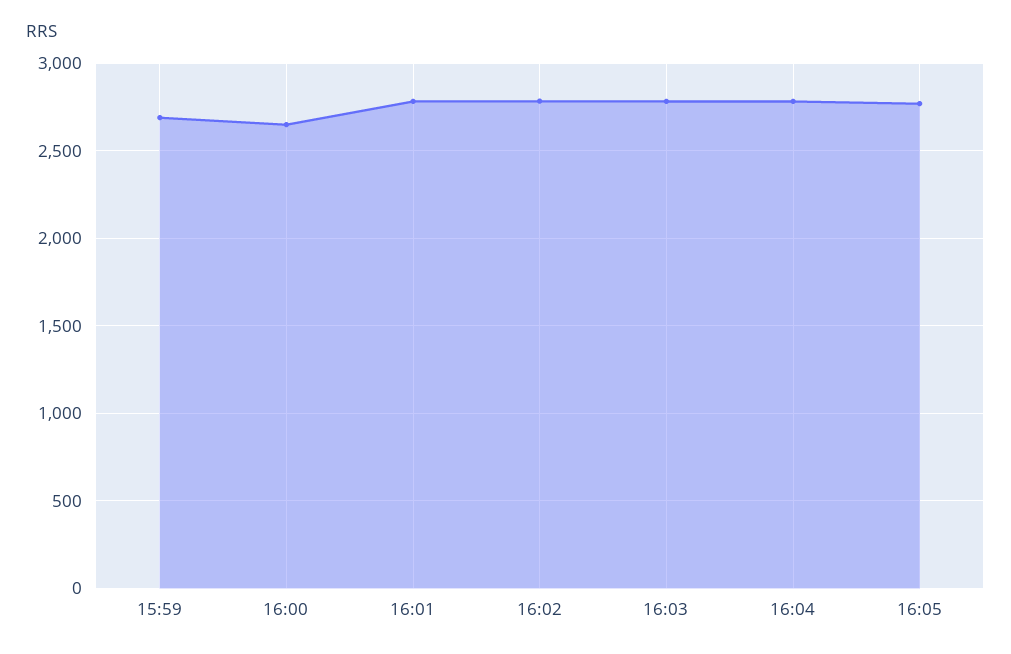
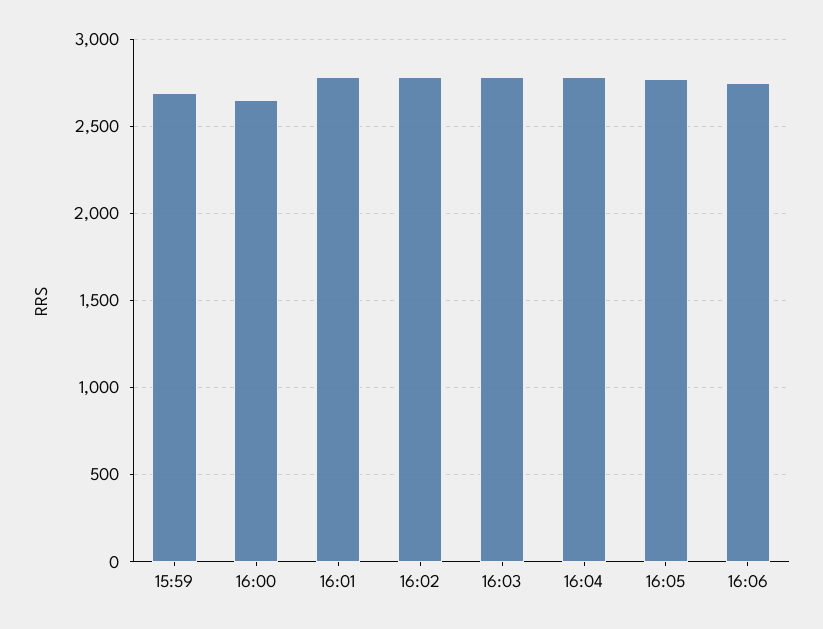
16:06: none -> 2750

